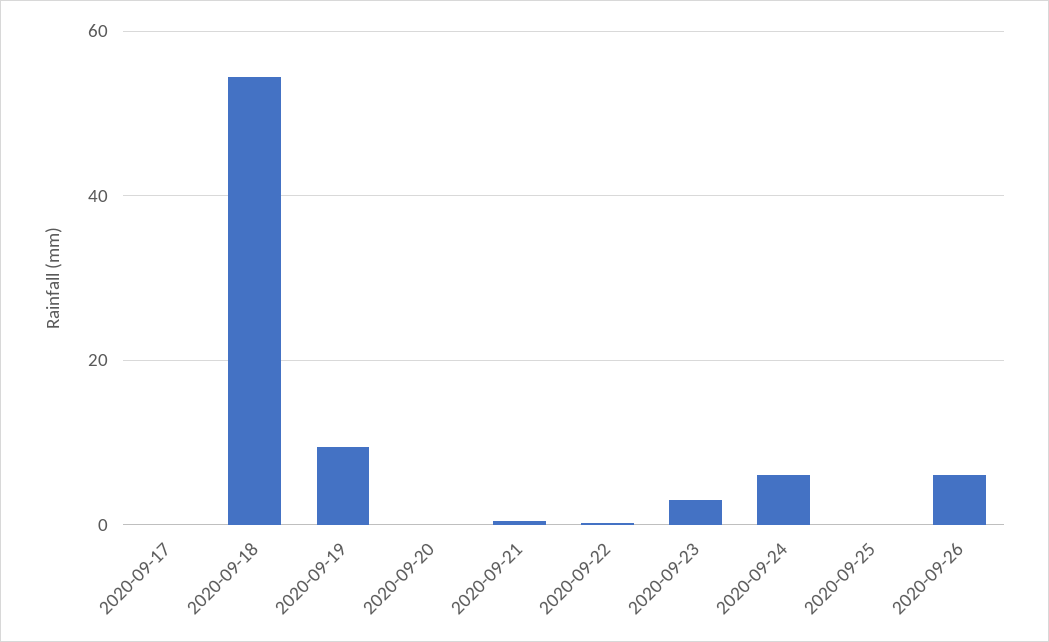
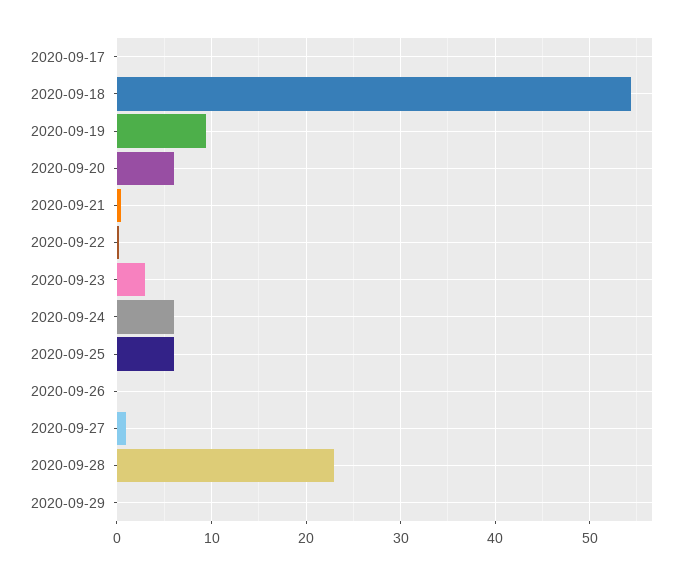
2020-09-20: 0 -> 6
2020-09-25: 0 -> 6
2020-09-26: 6 -> 0
2020-09-27: none -> 1
2020-09-28: none -> 23
2020-09-29: none -> 0

